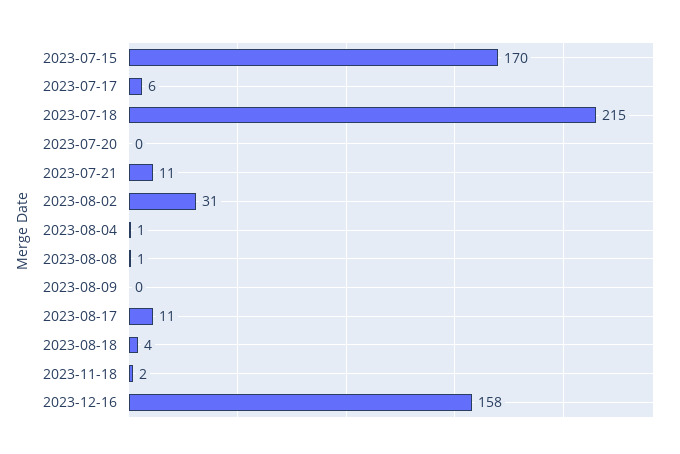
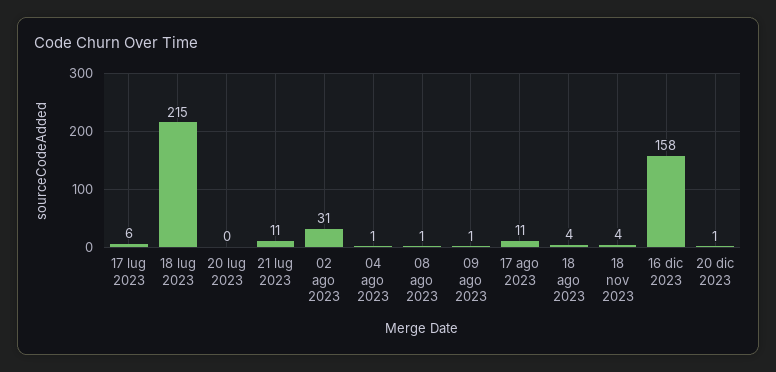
2023-07-15: 170 -> none
2023-08-09: 0 -> 1
2023-11-18: 2 -> 4
20 dic 2023: none -> 1

